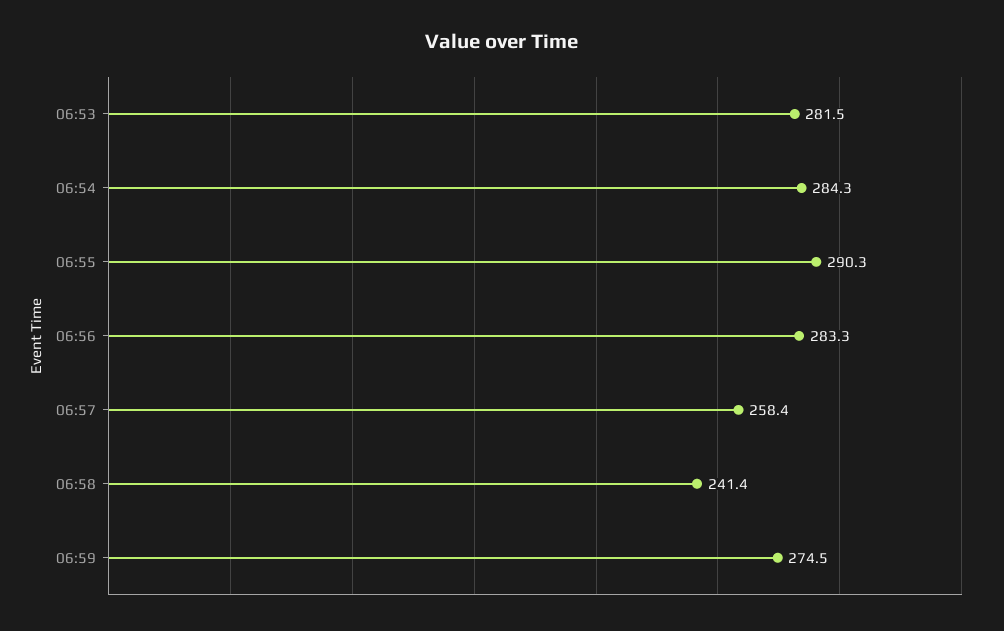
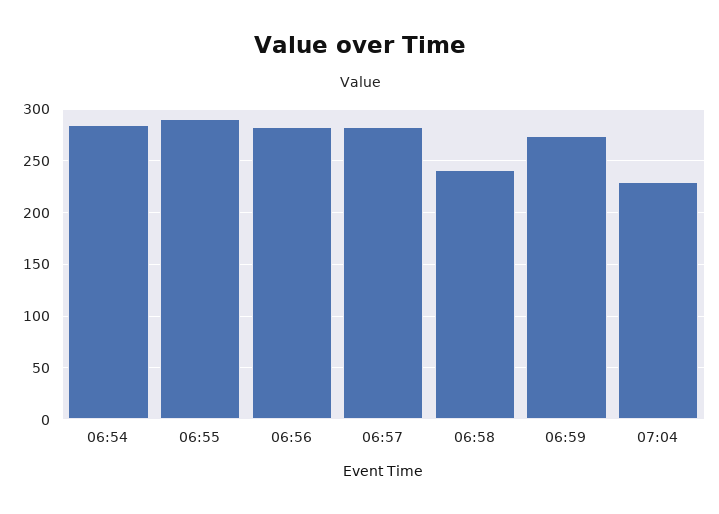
06:53: 281.5 -> none
06:57: 258.4 -> 280
07:04: none -> 230

